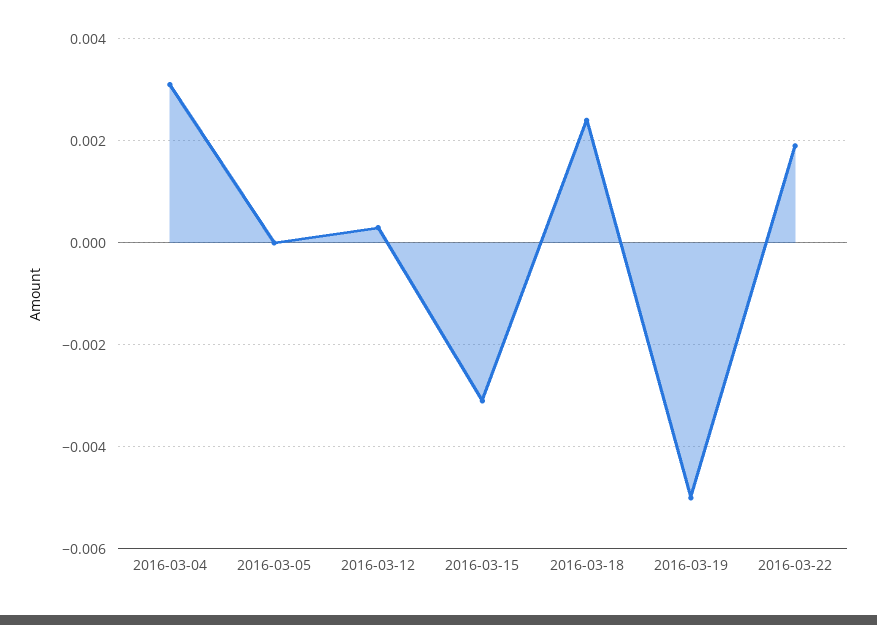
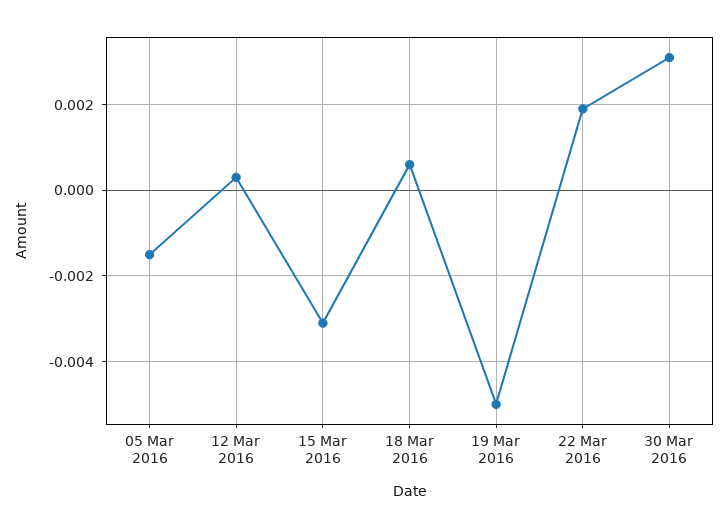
2016-03-04: 0.003 -> none
2016-03-05: 0 -> -0.0015
2016-03-18: 0.0025 -> 0.0005
30 Mar 2016: none -> 0.003

